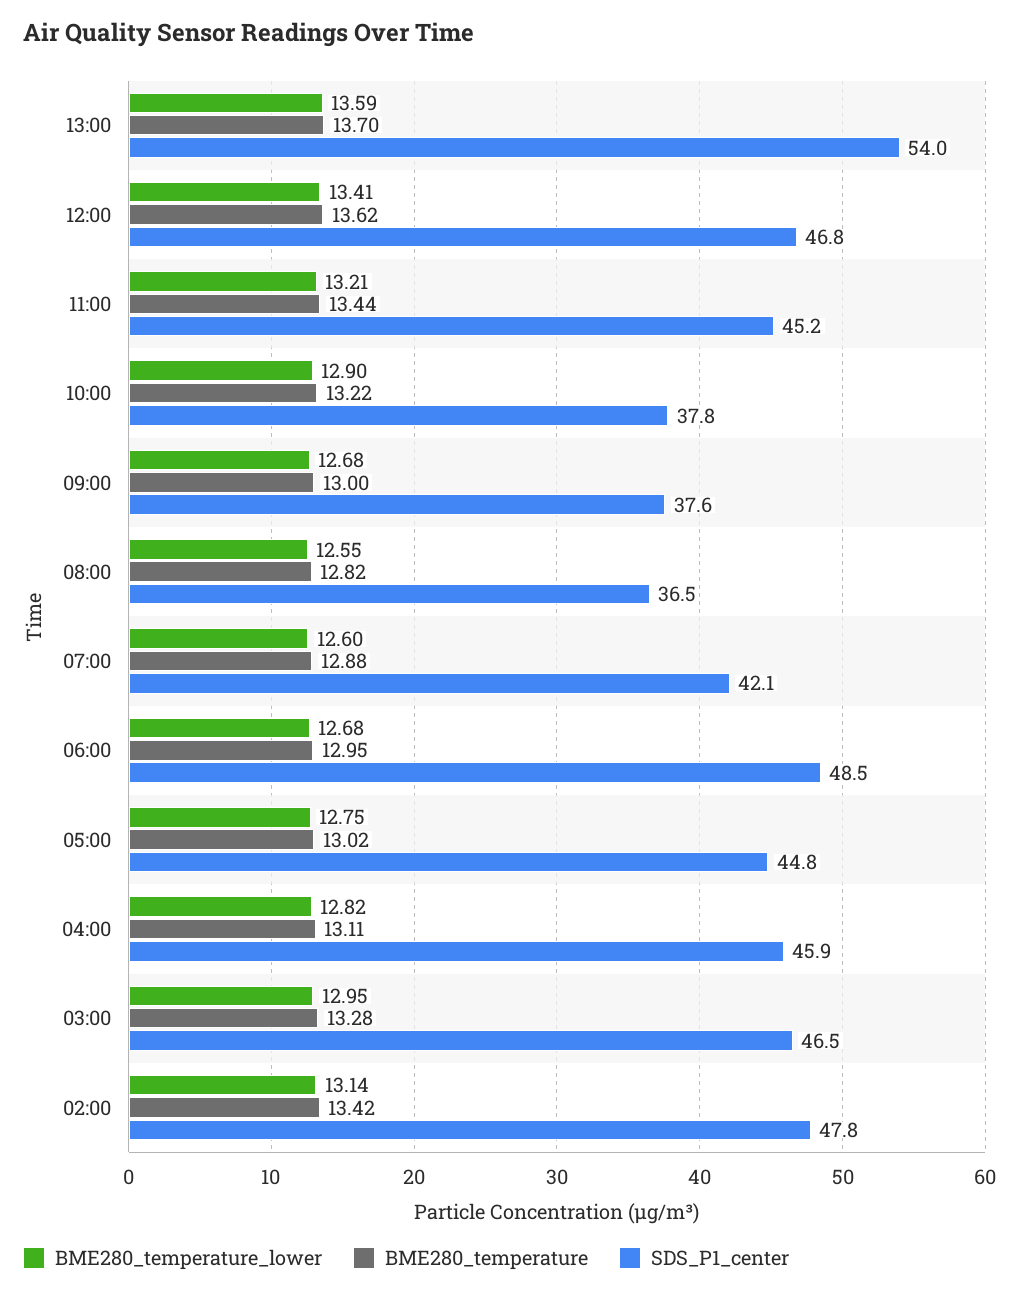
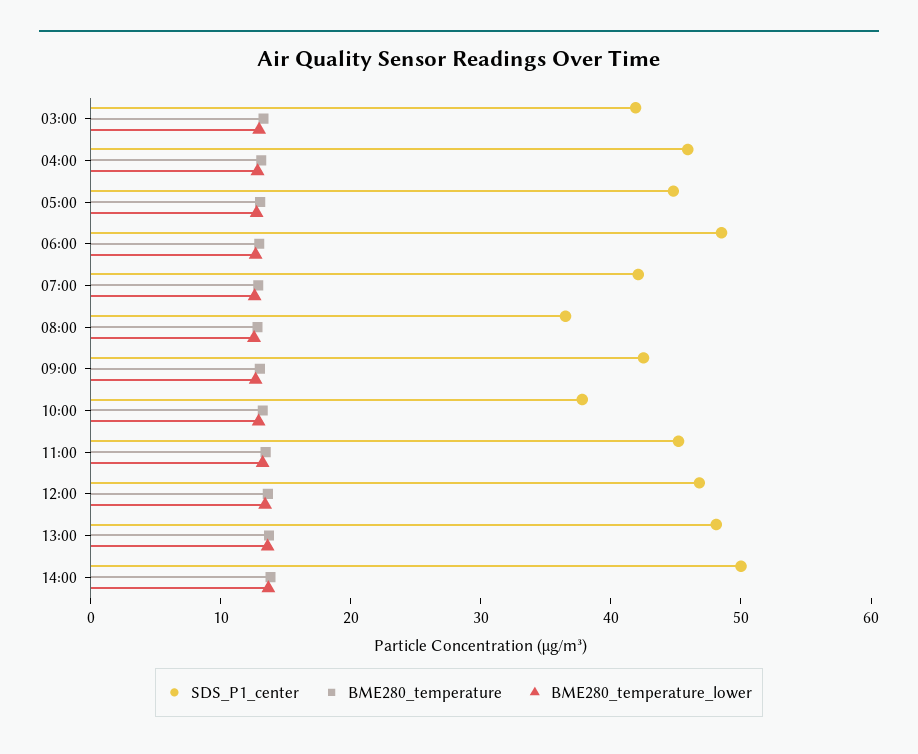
SDS_P1_center, 13:00: 54 -> 48
SDS_P1_center, 09:00: 37.6 -> 42
SDS_P1_center, 03:00: 46.5 -> 42
BME280_temperature_lower, 02:00: 13.14 -> none
BME280_temperature, 02:00: 13.42 -> none
SDS_P1_center, 02:00: 47.8 -> none
SDS_P1_center, 14:00: none -> 50
BME280_temperature, 14:00: none -> 14
BME280_temperature_lower, 14:00: none -> 14

